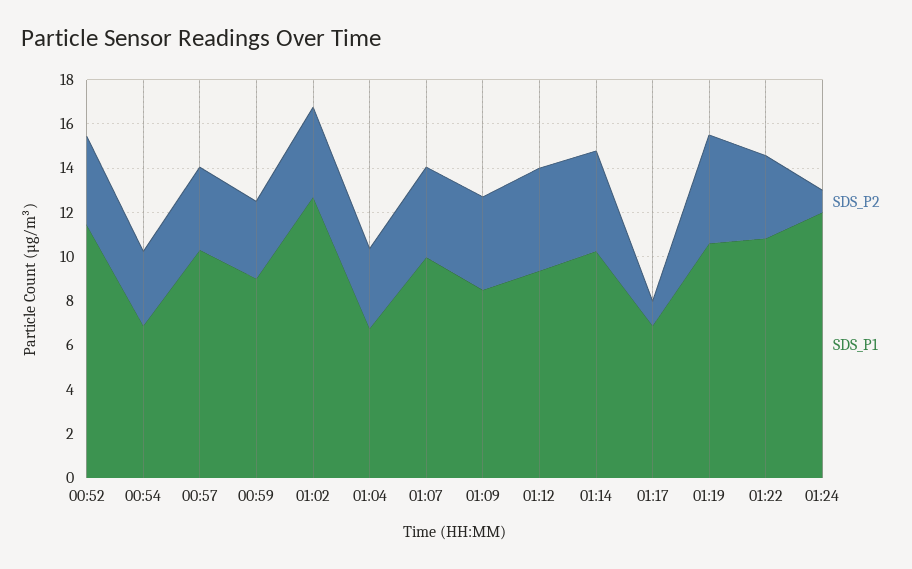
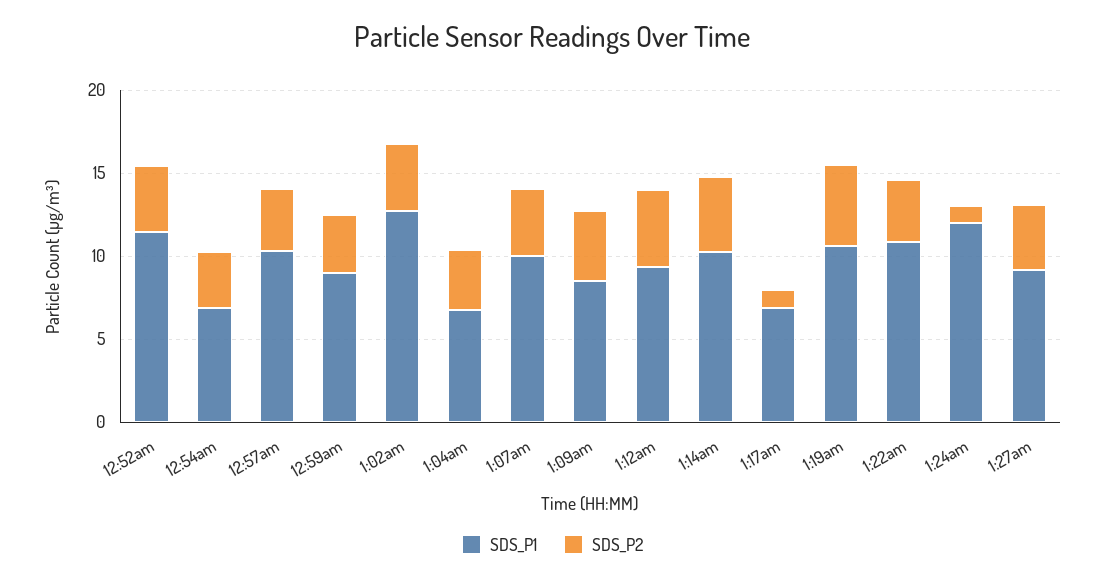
SDS_P1, 1:27am: none -> 9
SDS_P2, 1:27am: none -> 4

